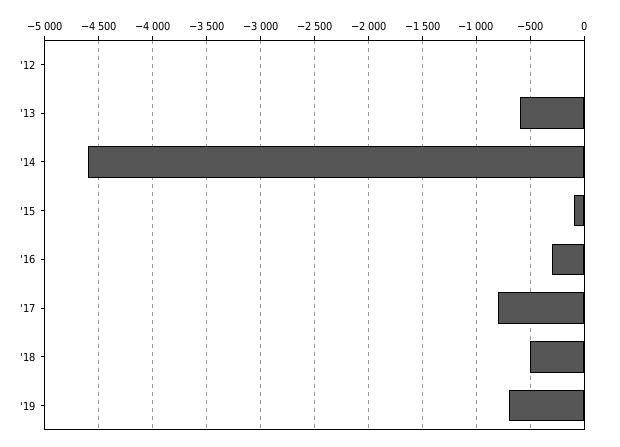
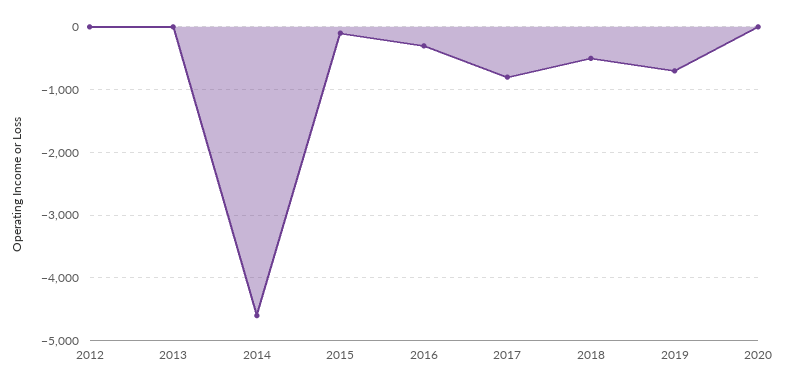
'13: -600 -> 0
2020: none -> 0

